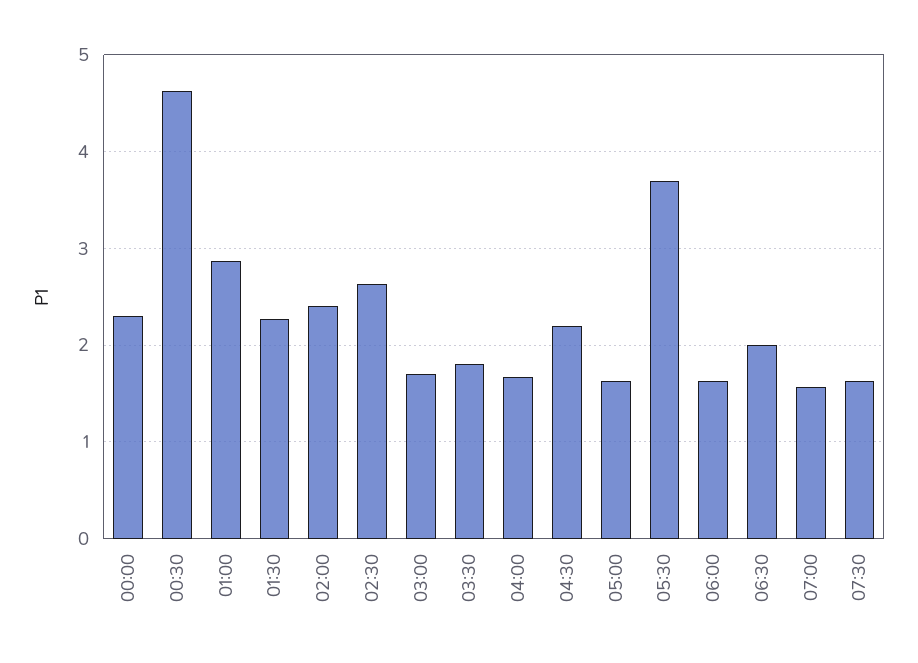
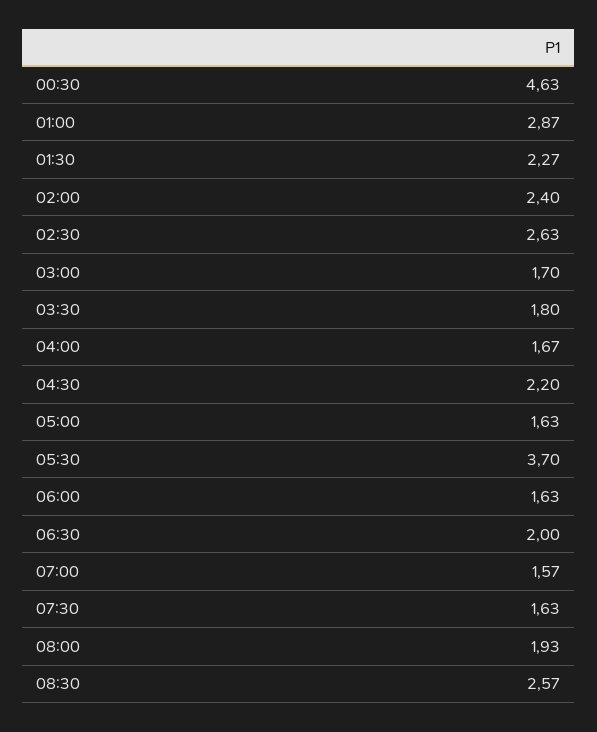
00:00: 2.3 -> none
08:00: none -> 1.93
08:30: none -> 2.57

